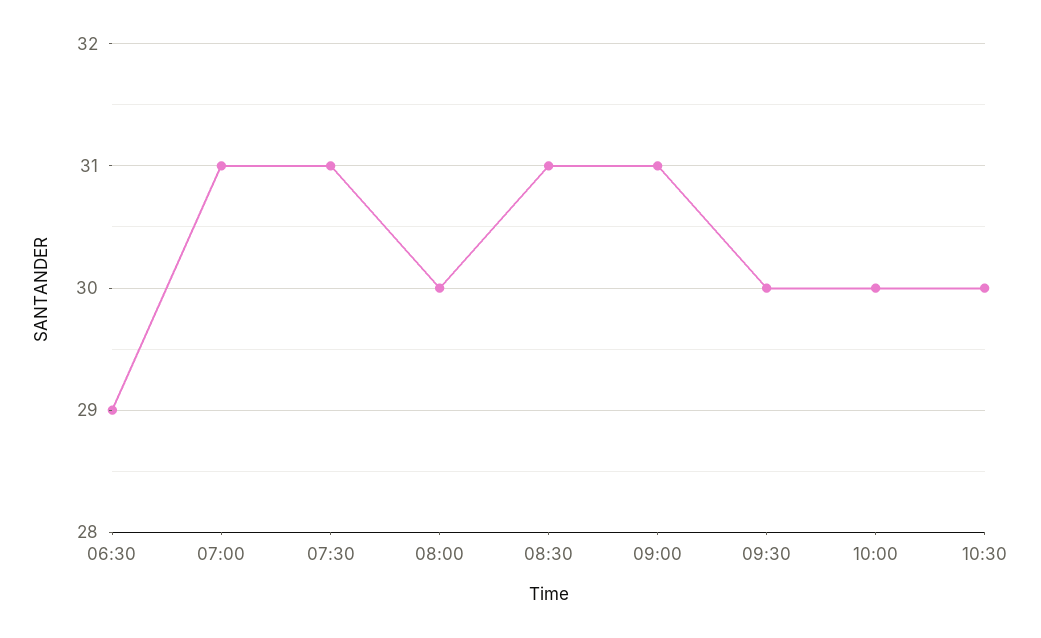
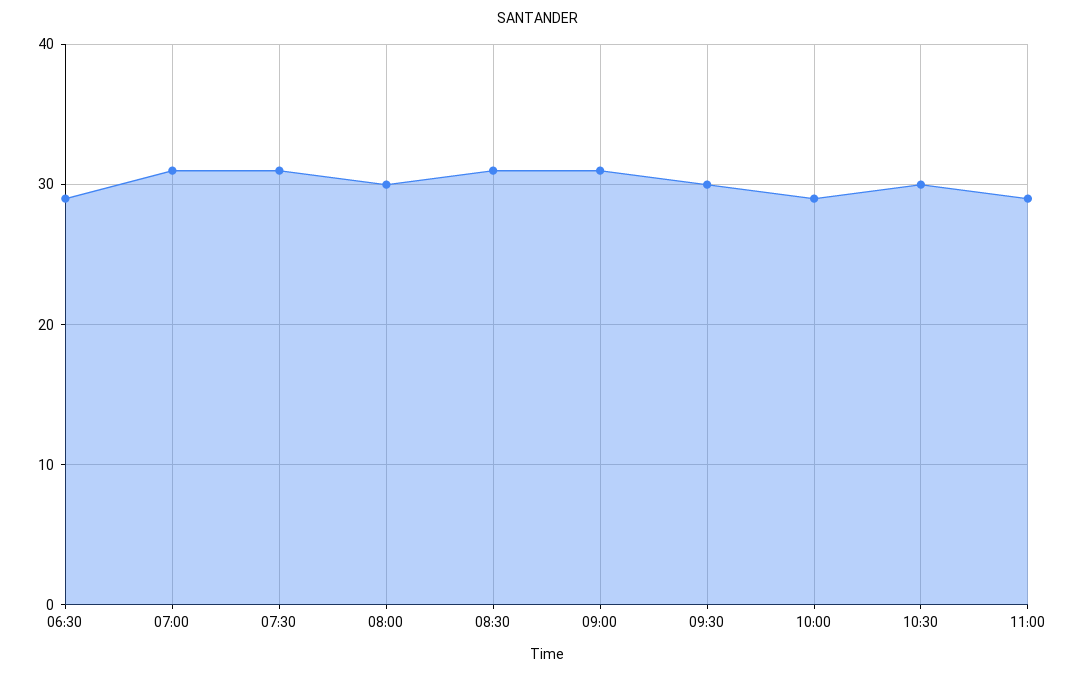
10:00: 30 -> 29
11:00: none -> 29

